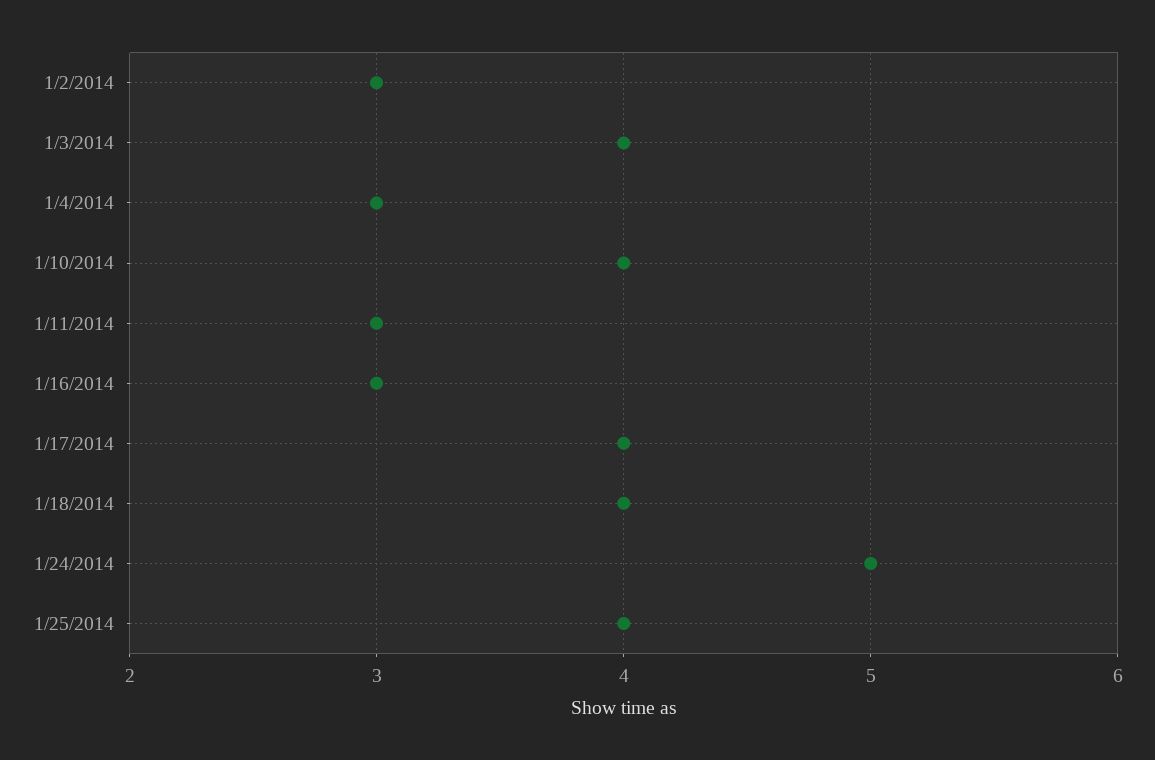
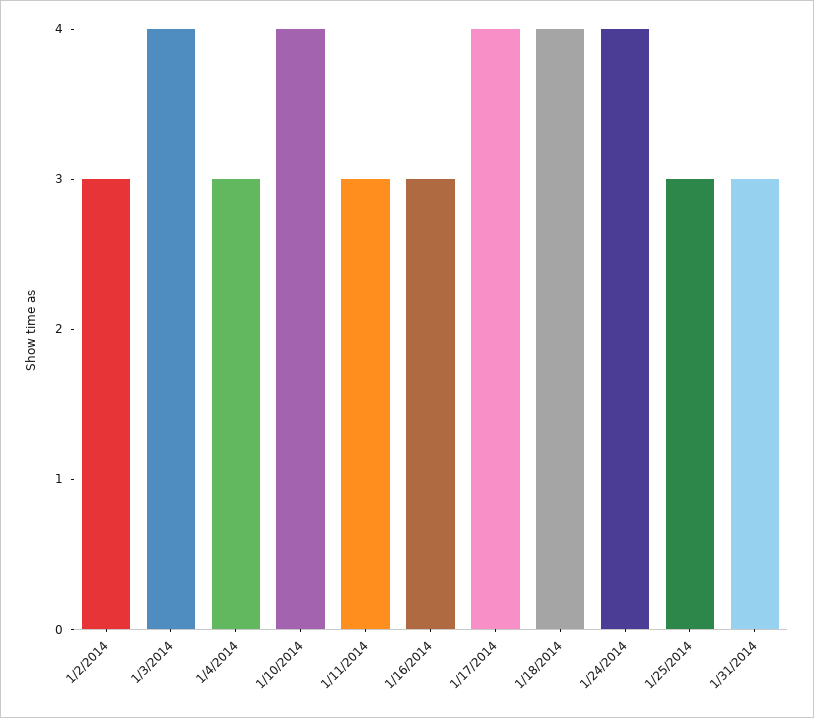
1/24/2014: 5 -> 4
1/25/2014: 4 -> 3
1/31/2014: none -> 3

